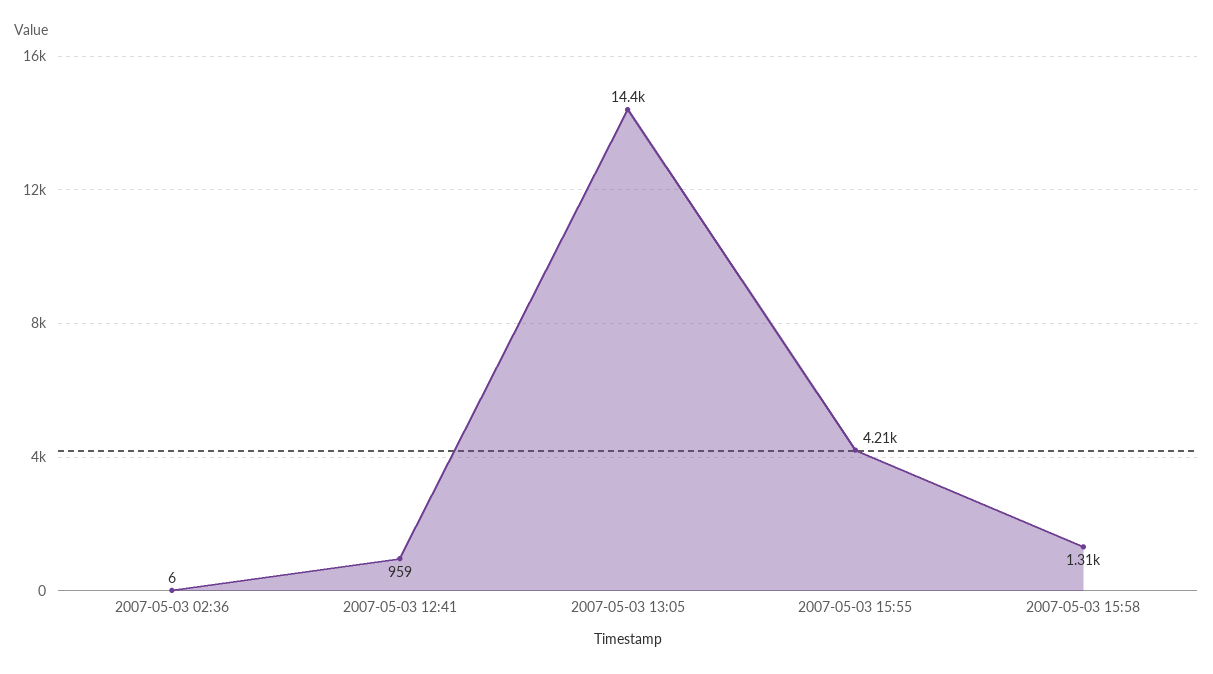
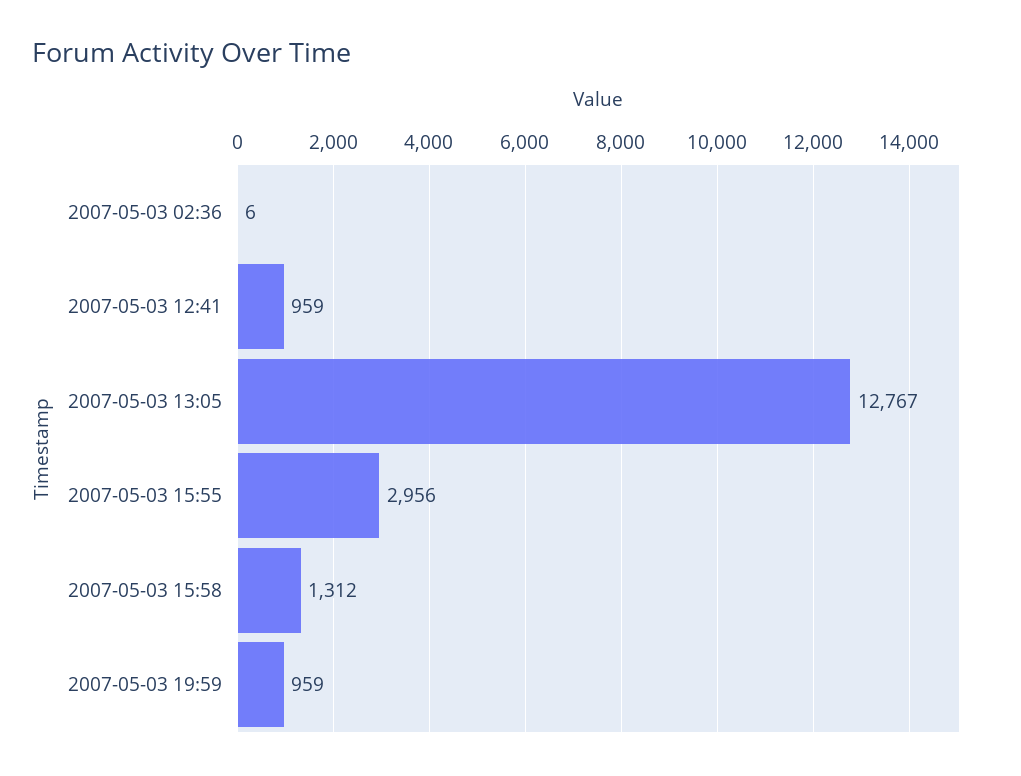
2007-05-03 13:05: 14400 -> 12767
2007-05-03 15:55: 4210 -> 2956
2007-05-03 19:59: none -> 959

